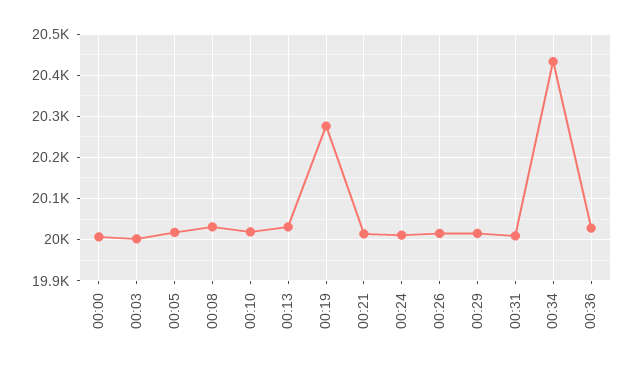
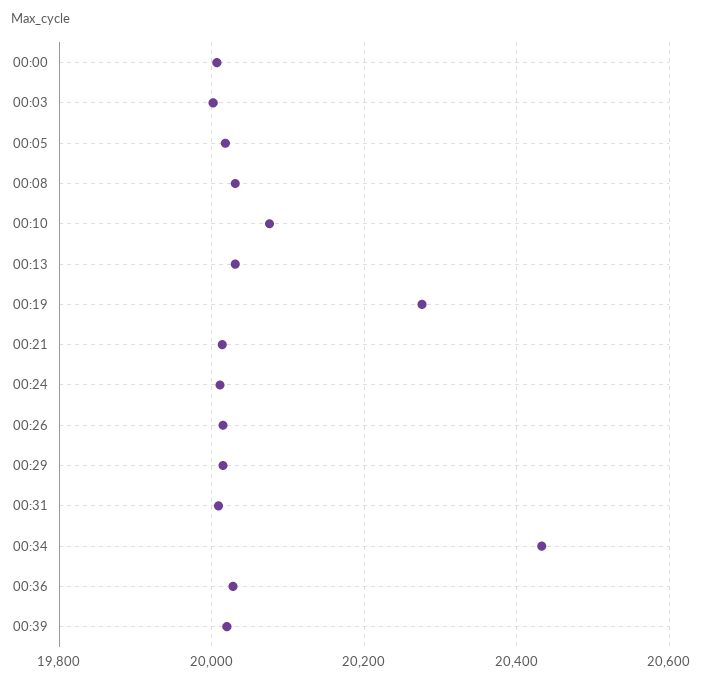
00:10: 20020 -> 20080
00:39: none -> 20020

